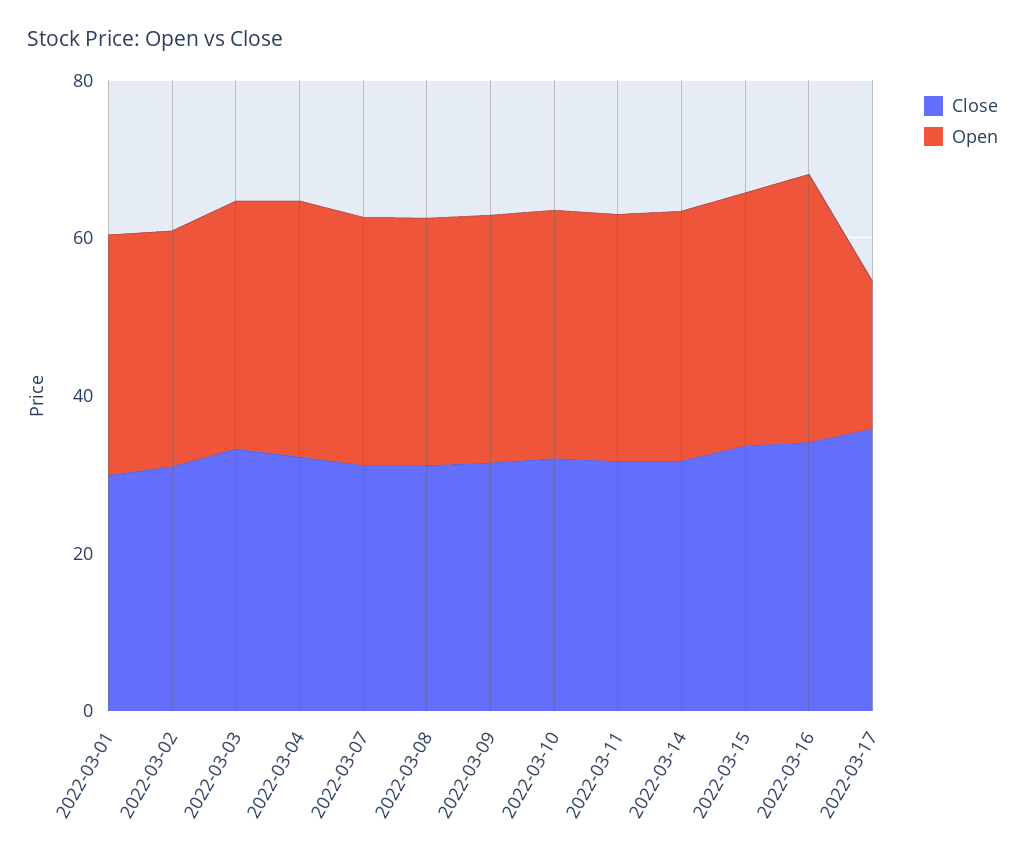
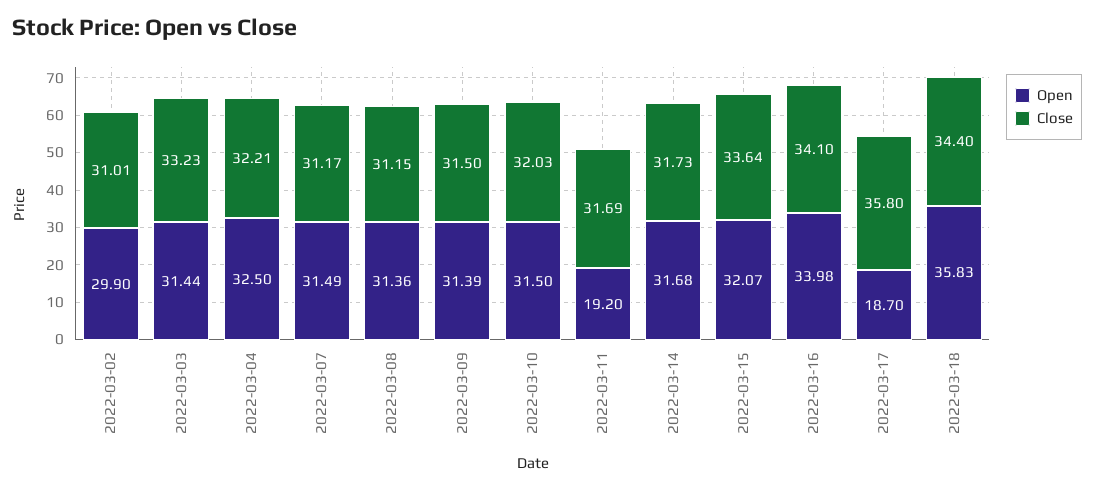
Close, 2022-03-01: 30 -> none
Open, 2022-03-01: 30 -> none
Open, 2022-03-11: 30 -> 19.2
Open, 2022-03-18: none -> 35.83
Close, 2022-03-18: none -> 34.4

